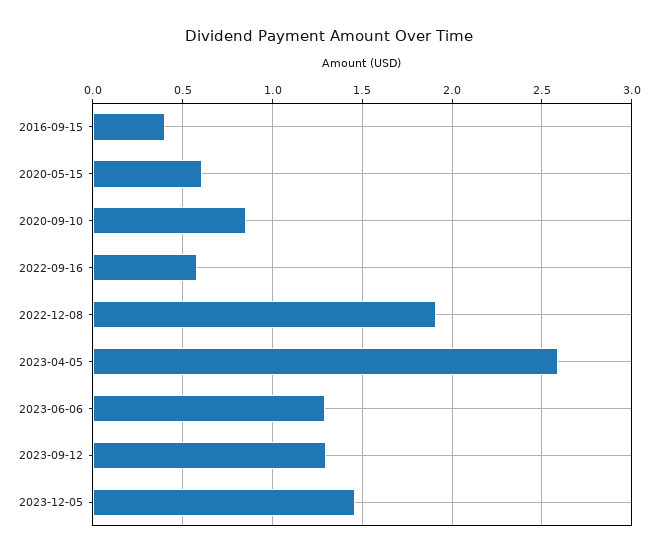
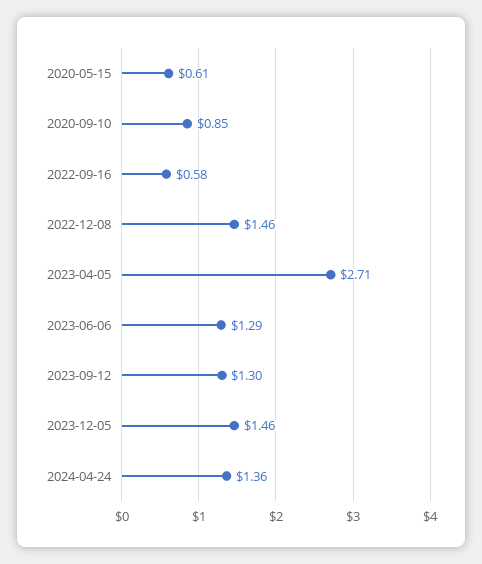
2016-09-15: 0.4 -> none
2022-12-08: 1.9 -> 1.46
2023-04-05: 2.6 -> 2.71
2024-04-24: none -> 1.36

